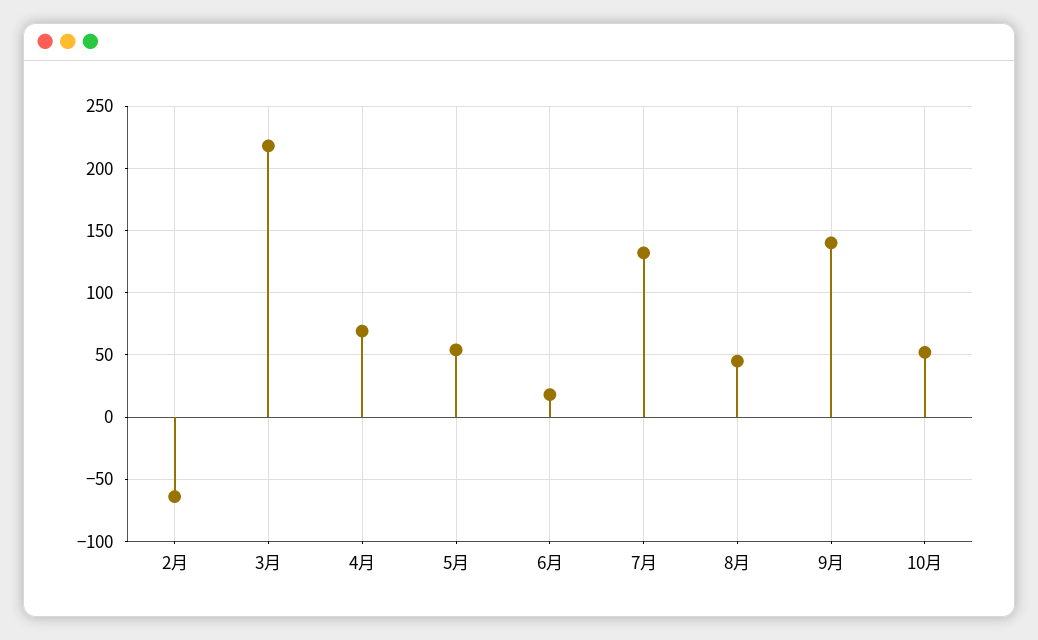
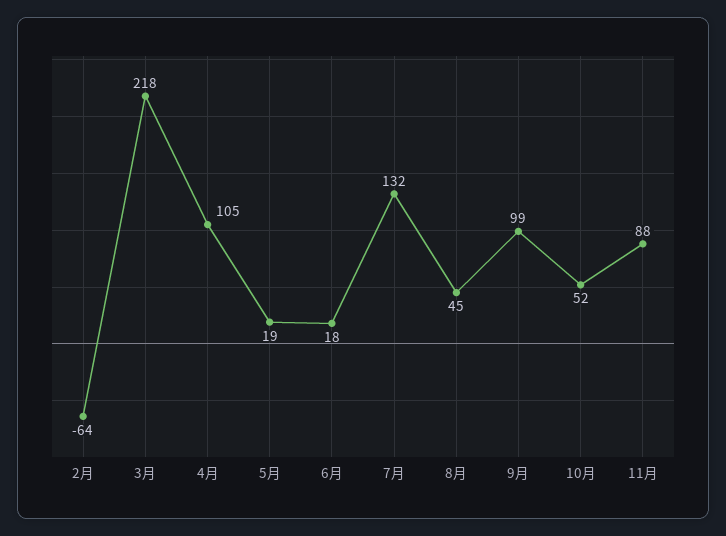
4月: 70 -> 105
5月: 55 -> 19
9月: 140 -> 99
11月: none -> 88

